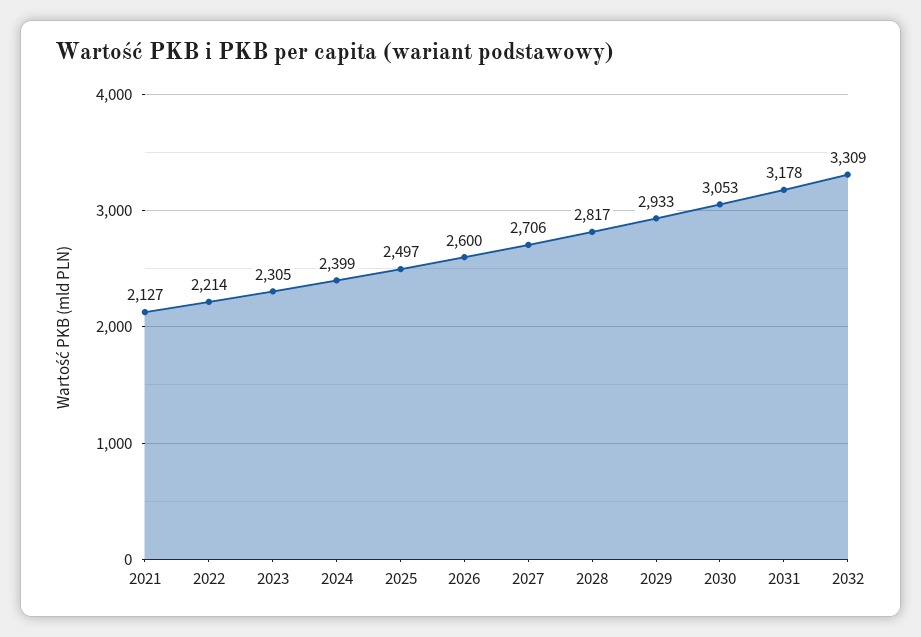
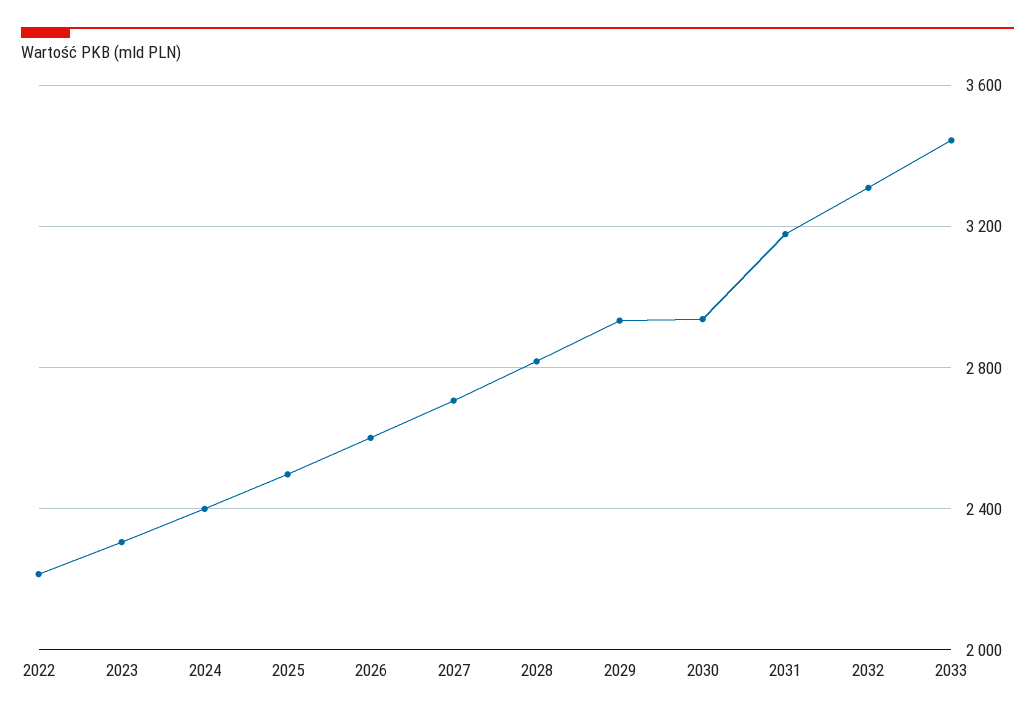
2021: 2127 -> none
2030: 3053 -> 2950
2033: none -> 3450

